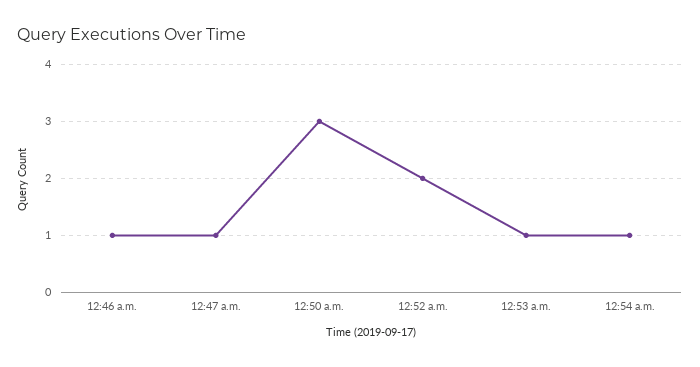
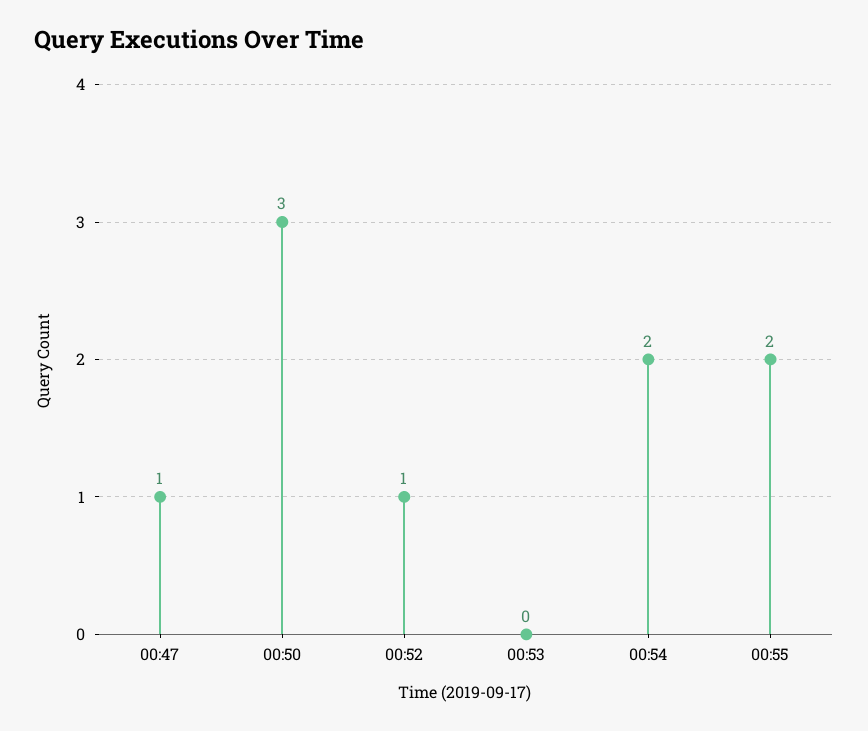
12:46 a.m.: 1 -> none
12:52 a.m.: 2 -> 1
12:53 a.m.: 1 -> 0
12:54 a.m.: 1 -> 2
00:55: none -> 2

